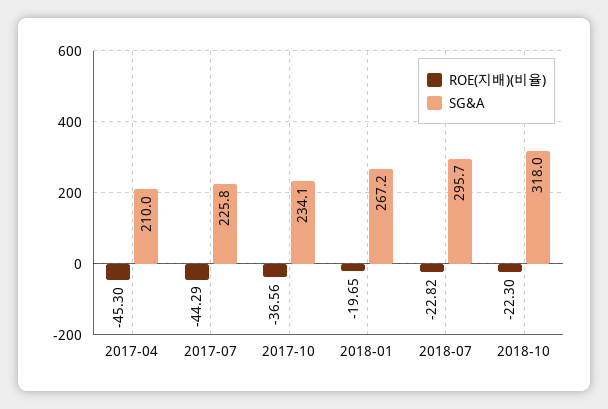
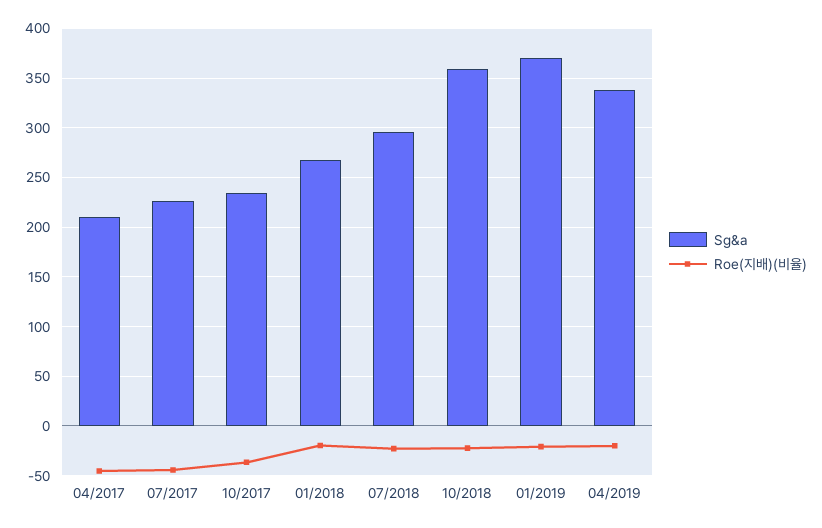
SG&A, 2018-10: 318 -> 360
SG&A, 01/2019: none -> 370
ROE(지배)(비율), 01/2019: none -> -20
SG&A, 04/2019: none -> 340
ROE(지배)(비율), 04/2019: none -> -20

